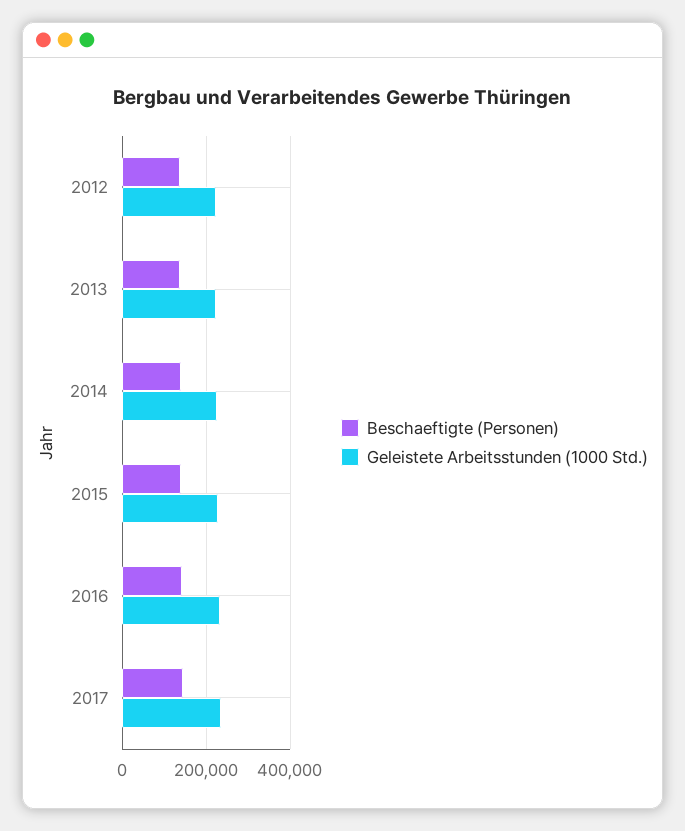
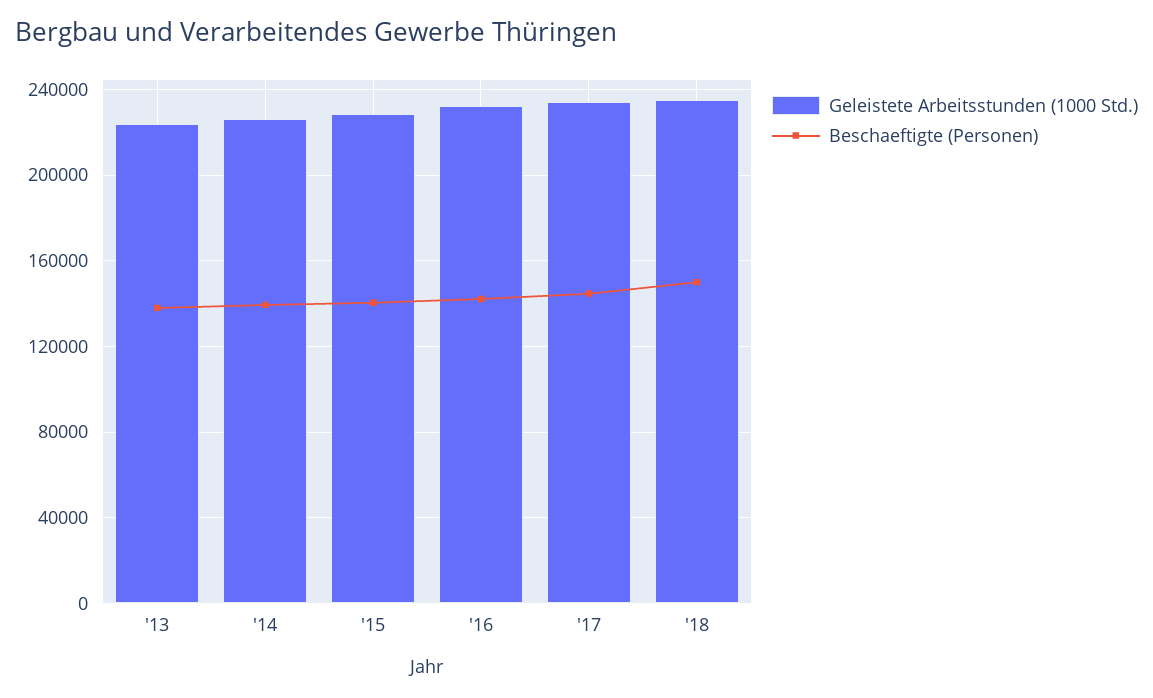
Beschaeftigte (Personen), 2012: 140000 -> none
Geleistete Arbeitsstunden (1000 Std.), 2012: 220000 -> none
Geleistete Arbeitsstunden (1000 Std.), '18: none -> 235000
Beschaeftigte (Personen), '18: none -> 150000

